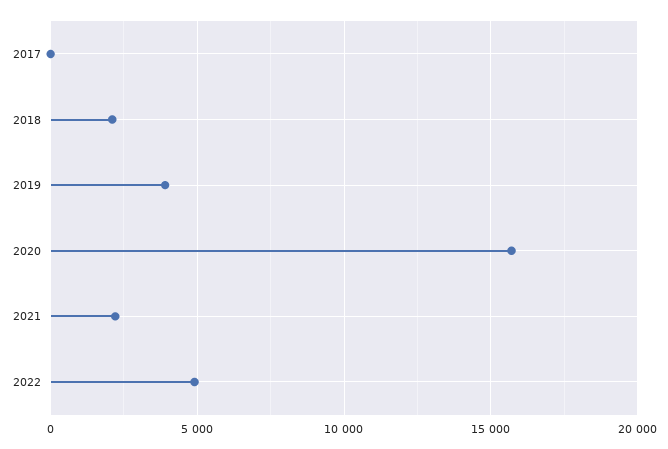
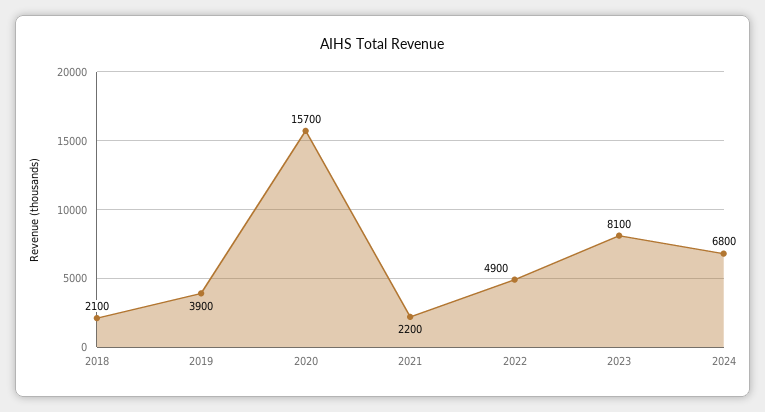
2017: 0 -> none
2023: none -> 8100
2024: none -> 6800

